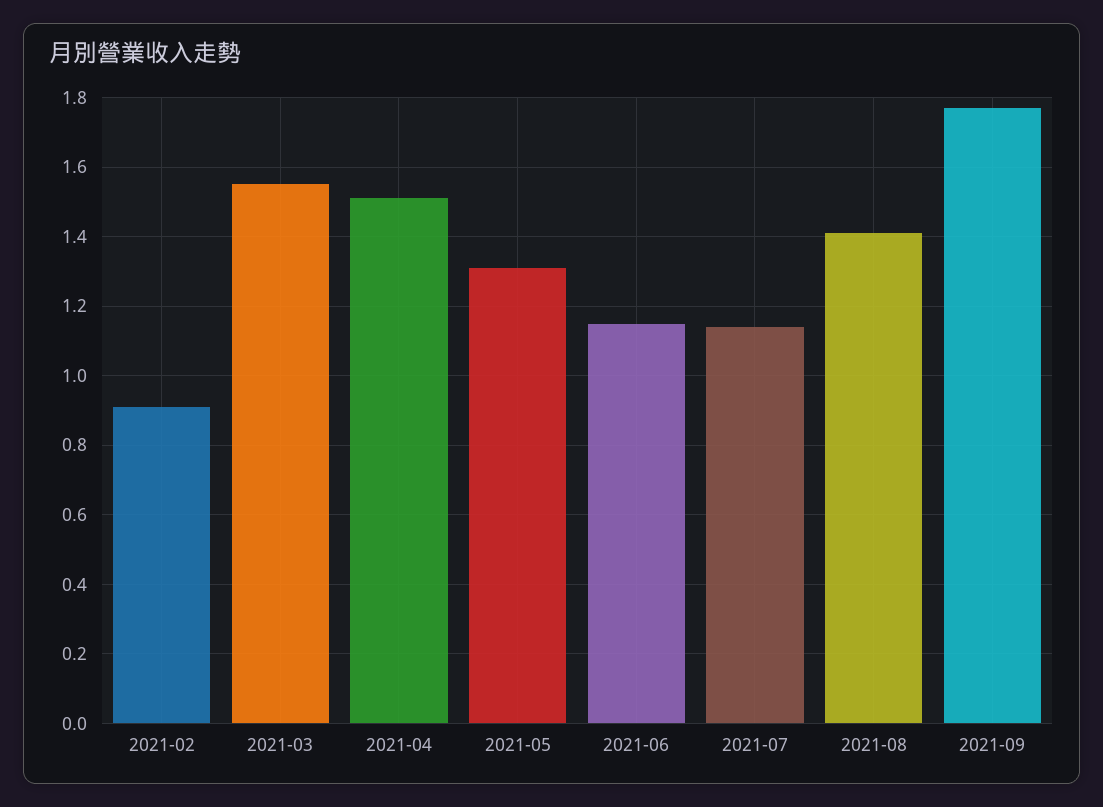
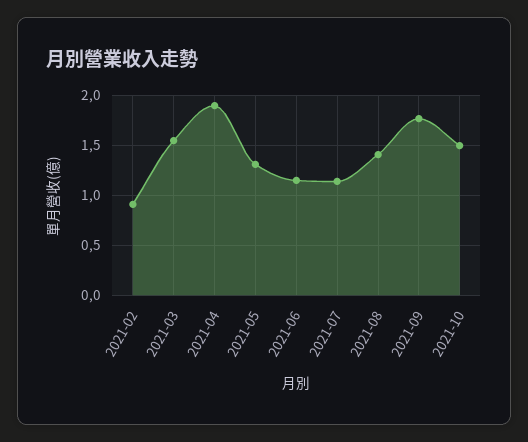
2021-04: 1.5 -> 1.9
2021-10: none -> 1.5

